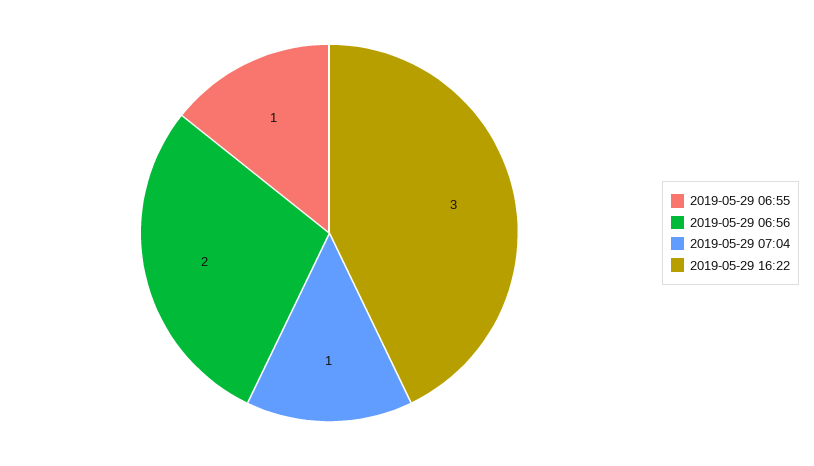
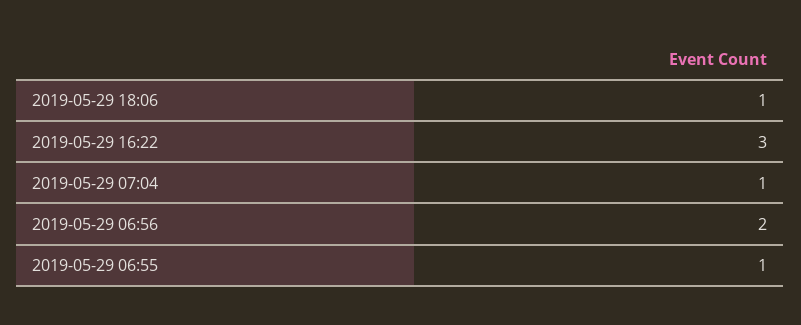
2019-05-29 18:06: none -> 1

